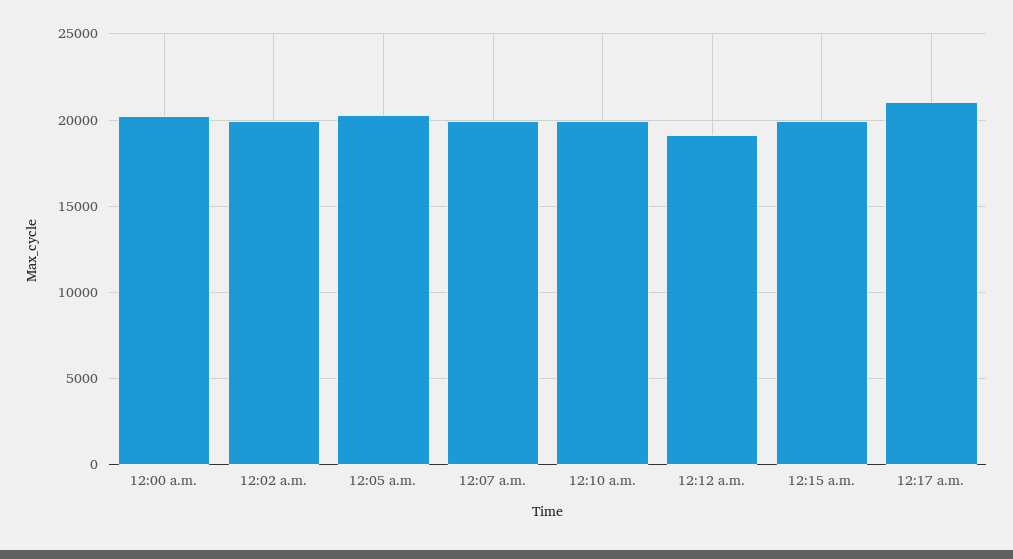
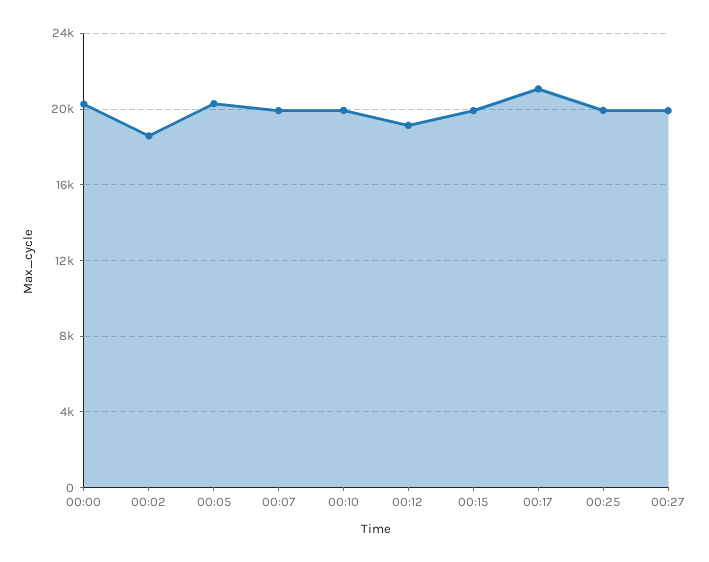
12:02 a.m.: 20000 -> 18500
00:25: none -> 20000
00:27: none -> 20000

